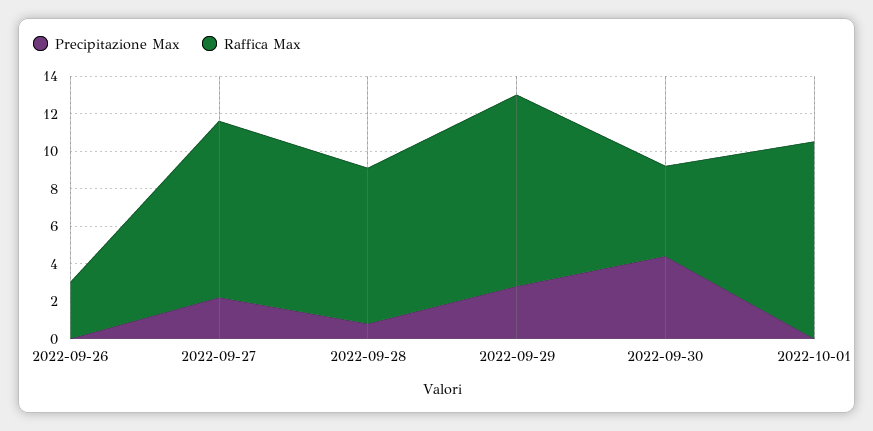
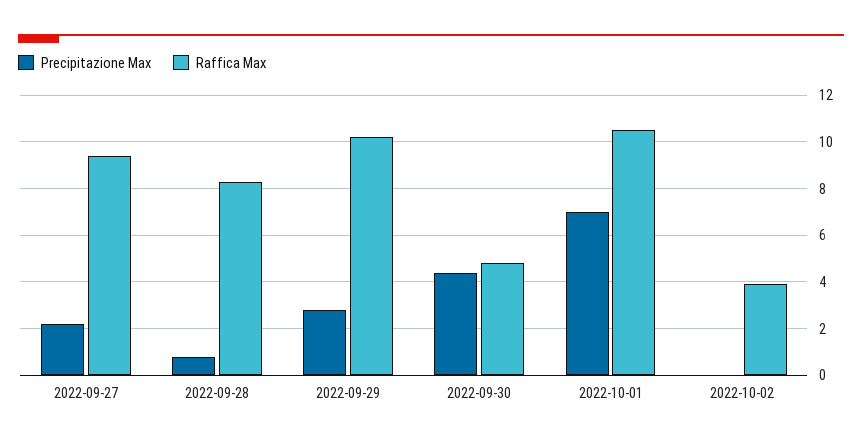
Precipitazione Max, 2022-09-26: 0 -> none
Raffica Max, 2022-09-26: 3 -> none
Precipitazione Max, 2022-10-01: 0 -> 7
Precipitazione Max, 2022-10-02: none -> 0
Raffica Max, 2022-10-02: none -> 4

